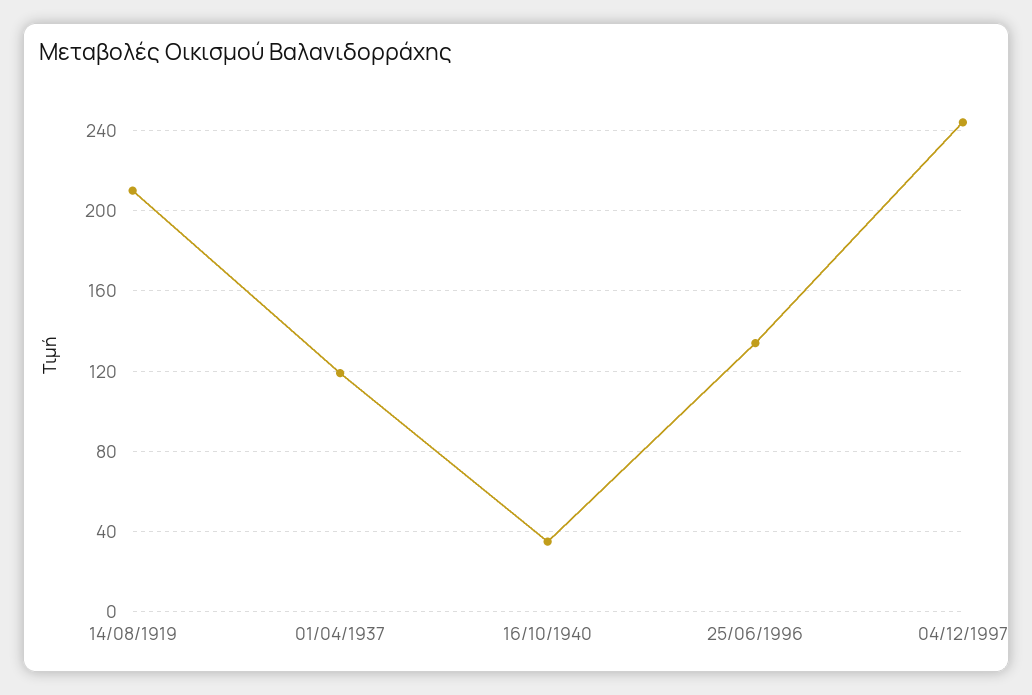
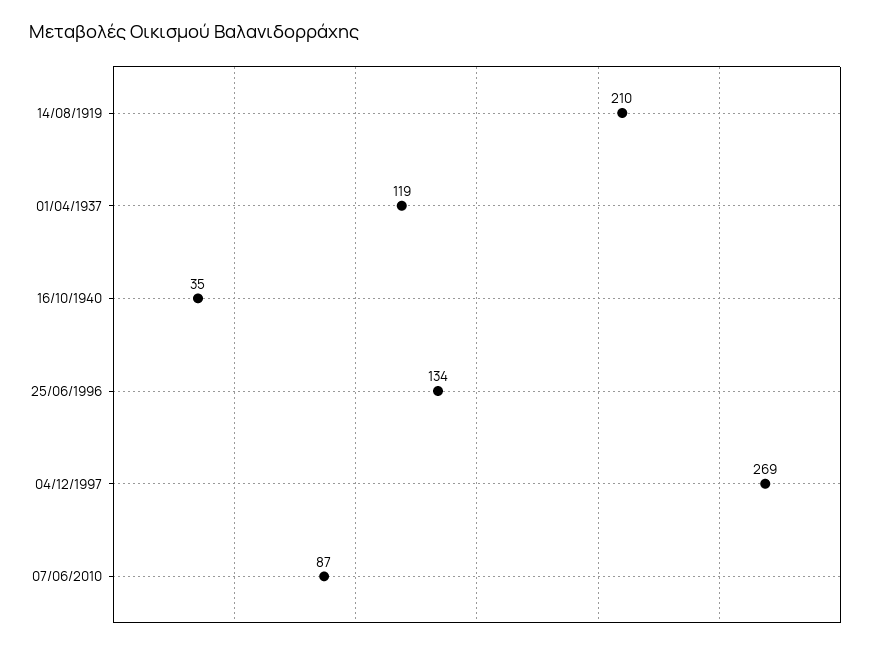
04/12/1997: 245 -> 269
07/06/2010: none -> 87

